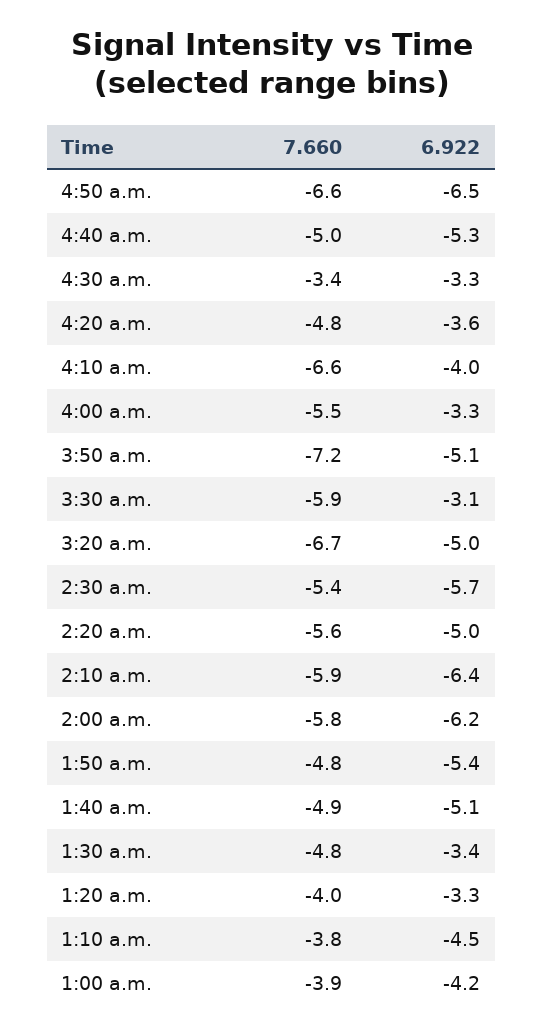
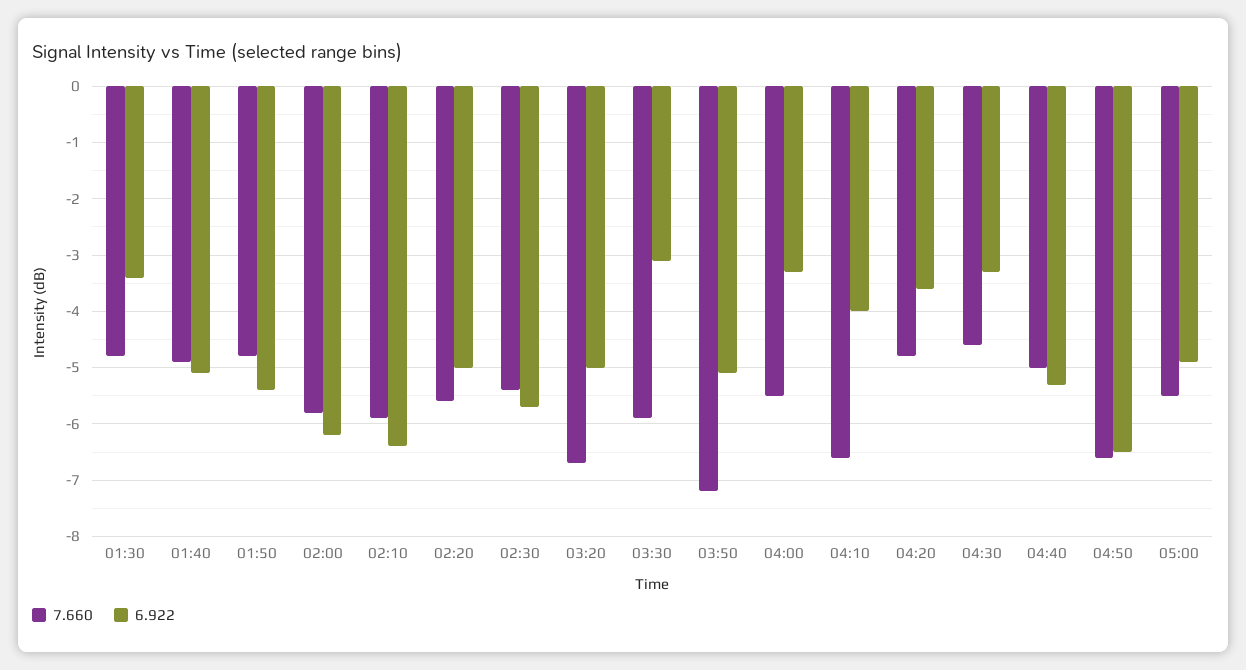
7.660, 4:30 a.m.: -3.4 -> -4.5
7.660, 1:20 a.m.: -4 -> none
6.922, 1:20 a.m.: -3.3 -> none
7.660, 1:10 a.m.: -3.8 -> none
6.922, 1:10 a.m.: -4.5 -> none
7.660, 1:00 a.m.: -3.9 -> none
6.922, 1:00 a.m.: -4.2 -> none
7.660, 05:00: none -> -5.5
6.922, 05:00: none -> -5

